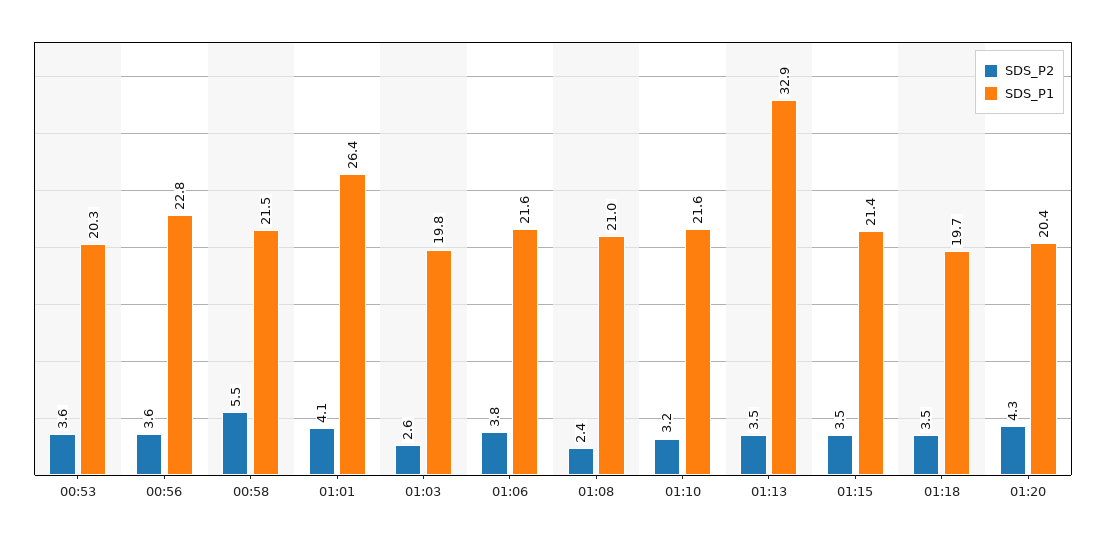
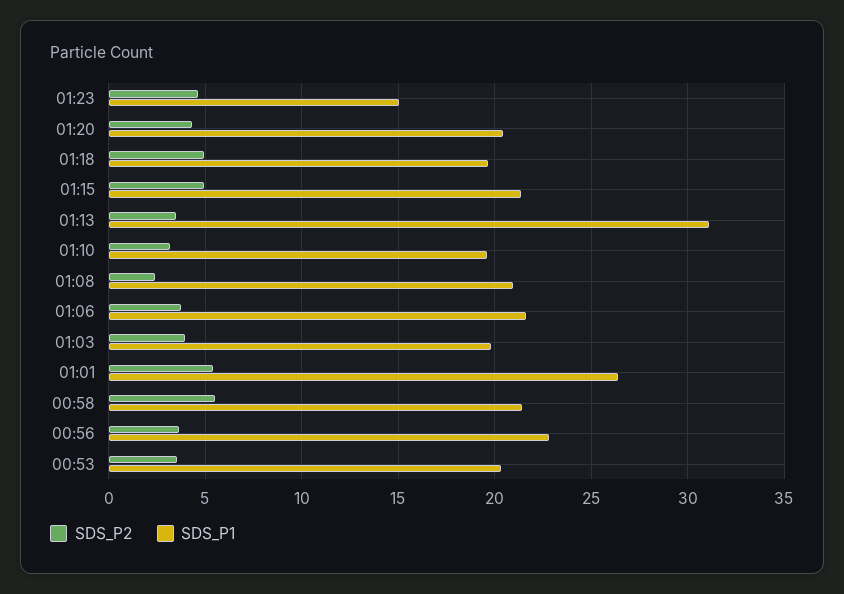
SDS_P2, 01:01: 4.1 -> 5.5
SDS_P2, 01:03: 2.6 -> 4
SDS_P1, 01:10: 21.6 -> 19.5
SDS_P1, 01:13: 32.9 -> 31
SDS_P2, 01:15: 3.5 -> 5
SDS_P2, 01:18: 3.5 -> 5
SDS_P2, 01:23: none -> 4.5
SDS_P1, 01:23: none -> 15

